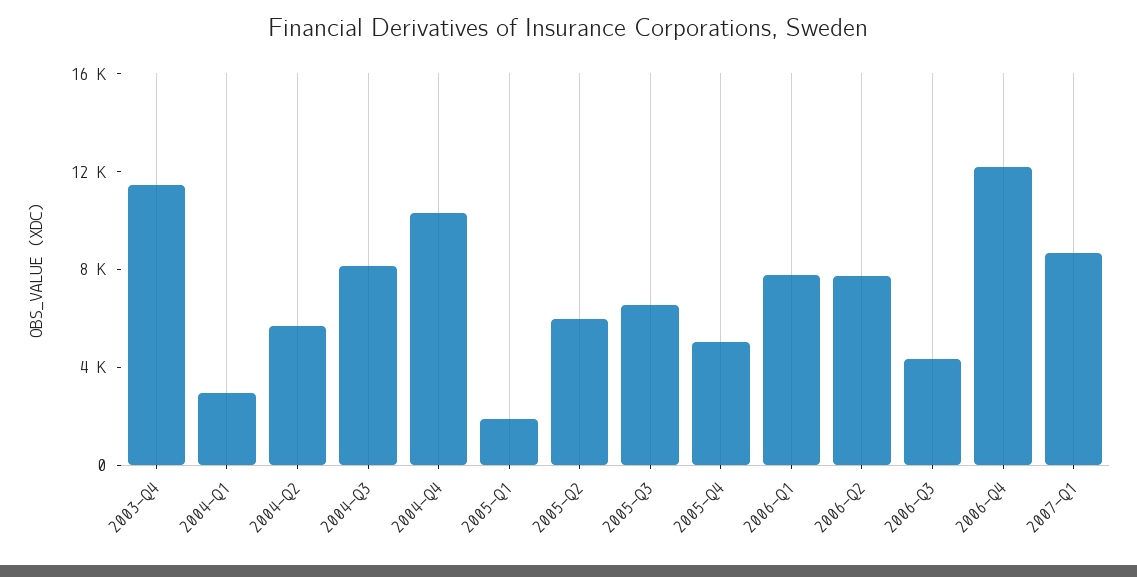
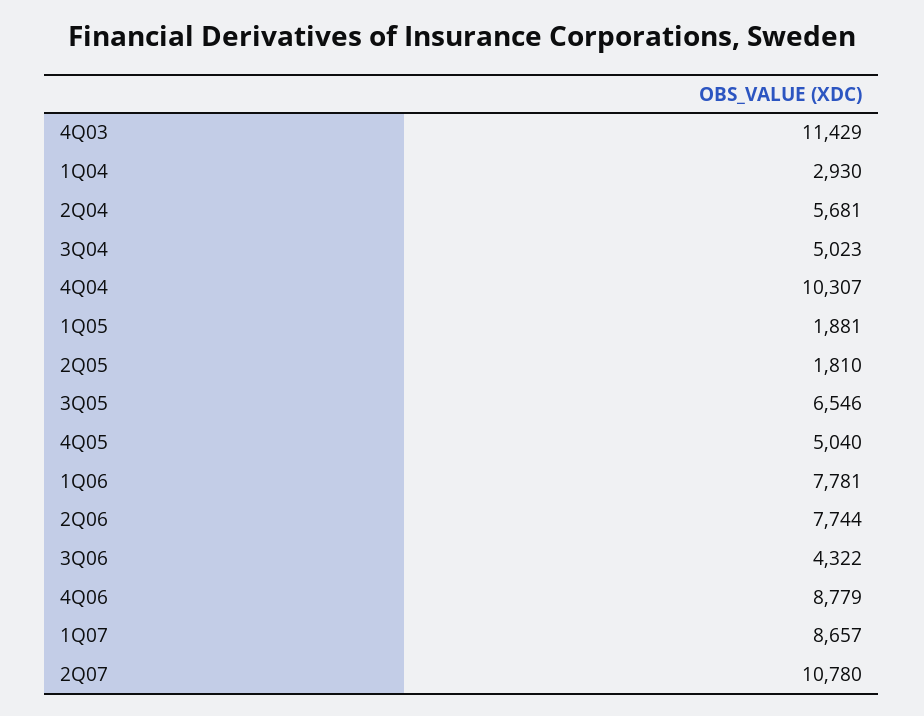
2004-Q3: 8000 -> 5023
2005-Q2: 6000 -> 1810
2006-Q4: 12000 -> 8779
2Q07: none -> 10780

